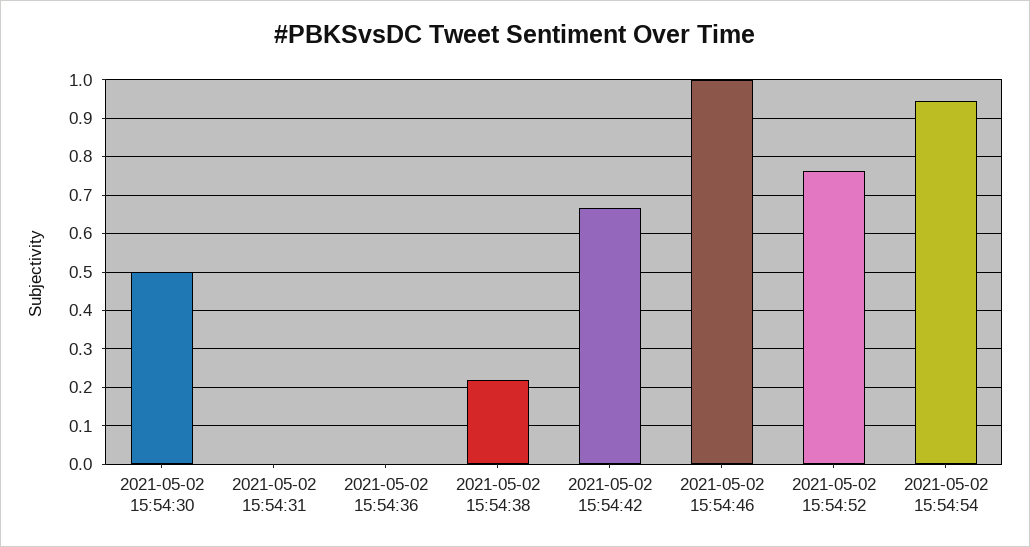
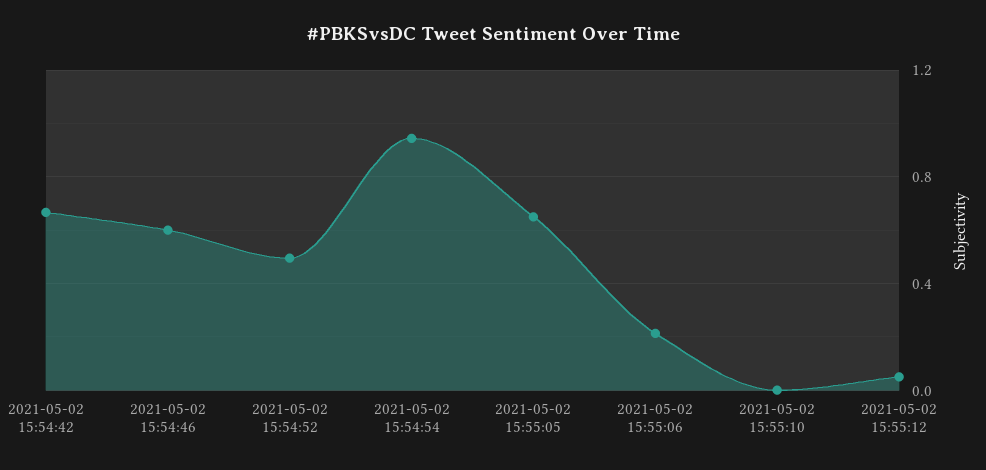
2021-05-02 15:54:30: 0.5 -> none
2021-05-02 15:54:31: 0 -> none
2021-05-02 15:54:36: 0 -> none
2021-05-02 15:54:38: 0.22 -> none
2021-05-02 15:54:46: 1 -> 0.6
2021-05-02 15:54:52: 0.76 -> 0.5
2021-05-02 15:55:05: none -> 0.65
2021-05-02 15:55:06: none -> 0.2
2021-05-02 15:55:10: none -> 0
2021-05-02 15:55:12: none -> 0.05

